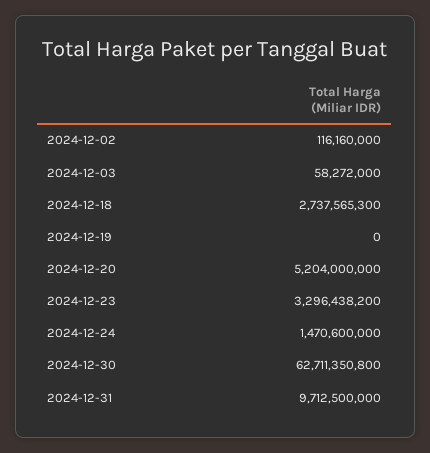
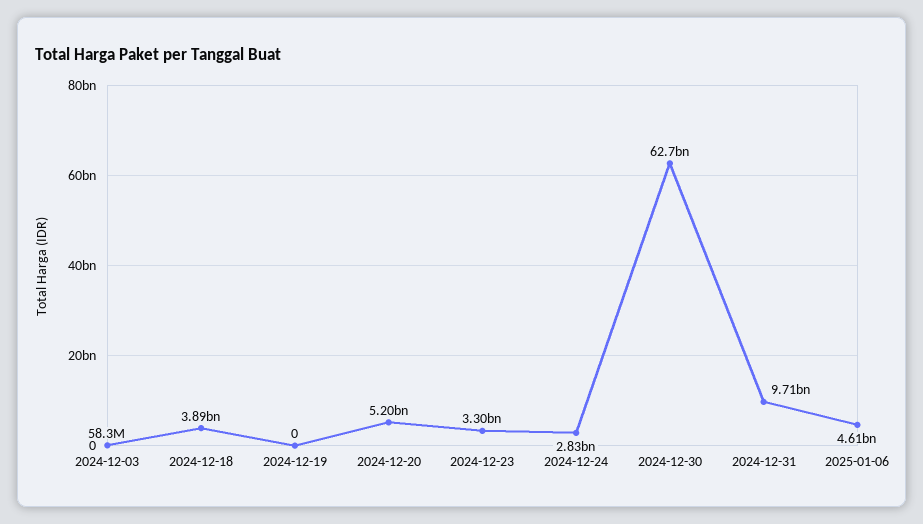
2024-12-02: 116160000 -> none
2024-12-18: 2737565300 -> 3890000000
2024-12-24: 1470600000 -> 2830000000
2025-01-06: none -> 4610000000

